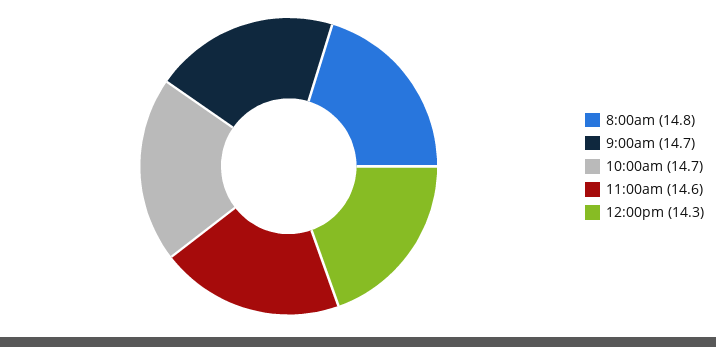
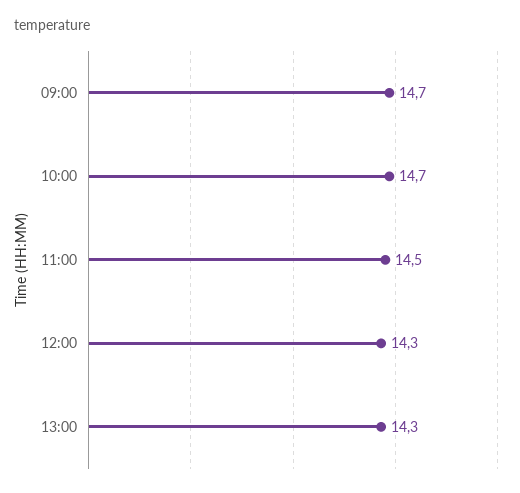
8:00am: 14.8 -> none
11:00am: 14.6 -> 14.5
13:00: none -> 14.3

